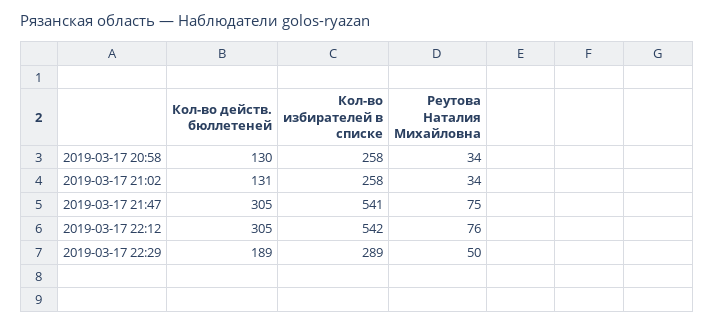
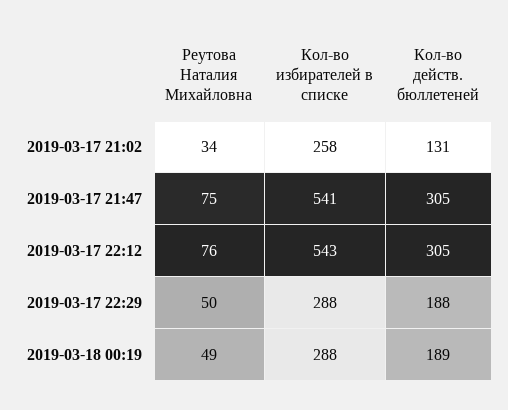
Кол-во действ. бюллетеней, 2019-03-17 20:58: 130 -> none
Кол-во избирателей в списке, 2019-03-17 20:58: 258 -> none
Реутова Наталия Михайловна, 2019-03-17 20:58: 34 -> none
Кол-во избирателей в списке, 2019-03-17 22:12: 542 -> 543
Кол-во действ. бюллетеней, 2019-03-17 22:29: 189 -> 188
Кол-во избирателей в списке, 2019-03-17 22:29: 289 -> 288
Реутова Наталия Михайловна, 2019-03-18 00:19: none -> 49
Кол-во избирателей в списке, 2019-03-18 00:19: none -> 288
Кол-во действ. бюллетеней, 2019-03-18 00:19: none -> 189

